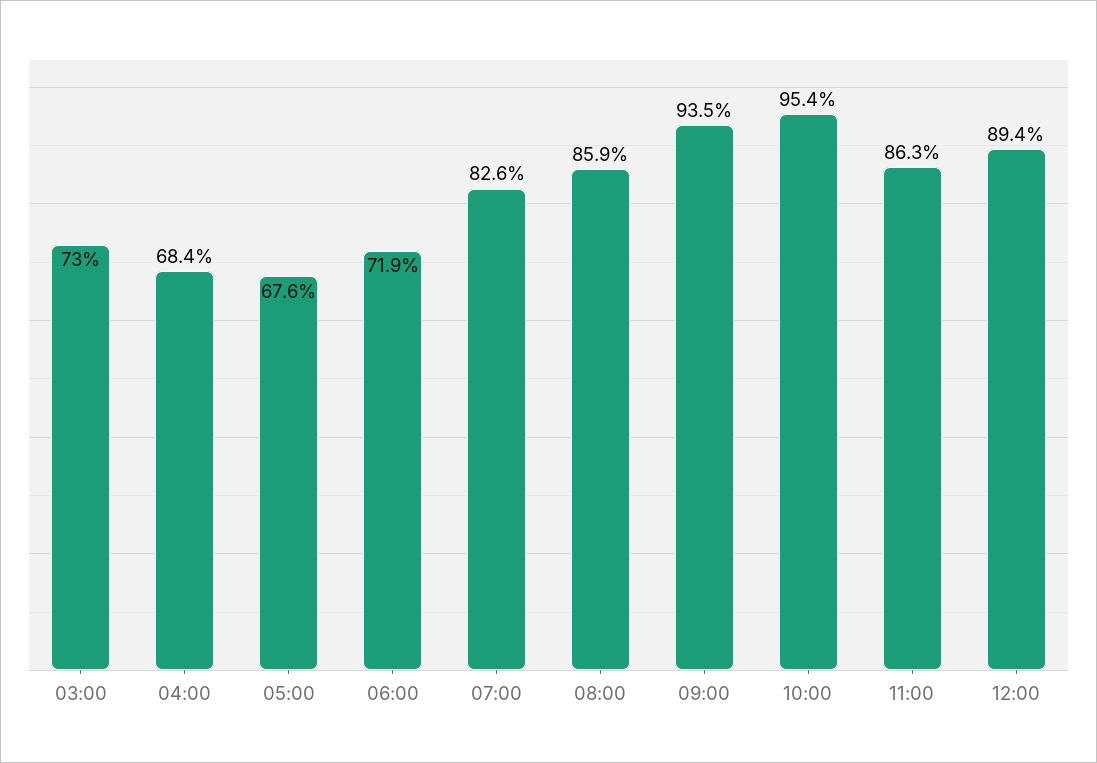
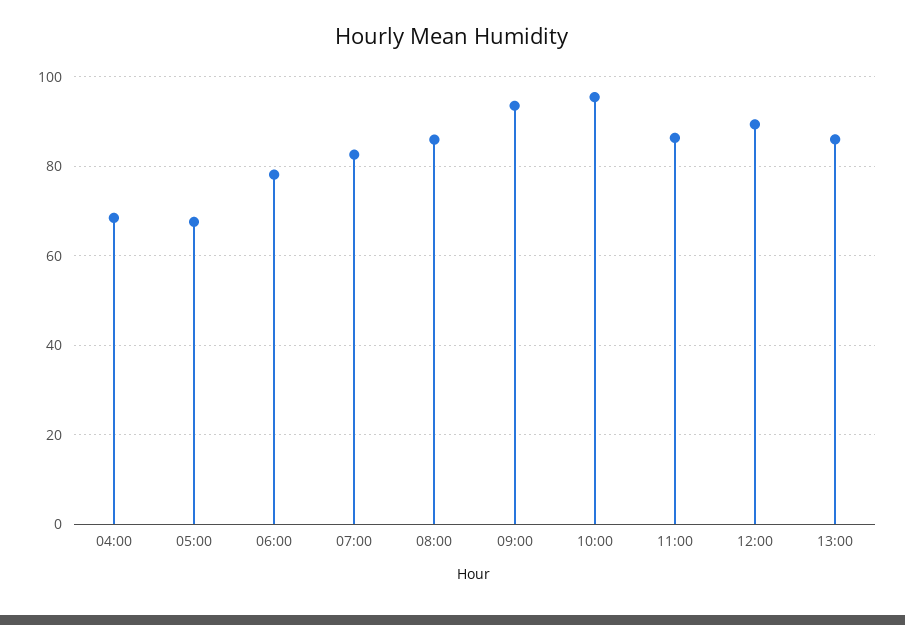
03:00: 73 -> none
06:00: 71.9 -> 78
13:00: none -> 86

